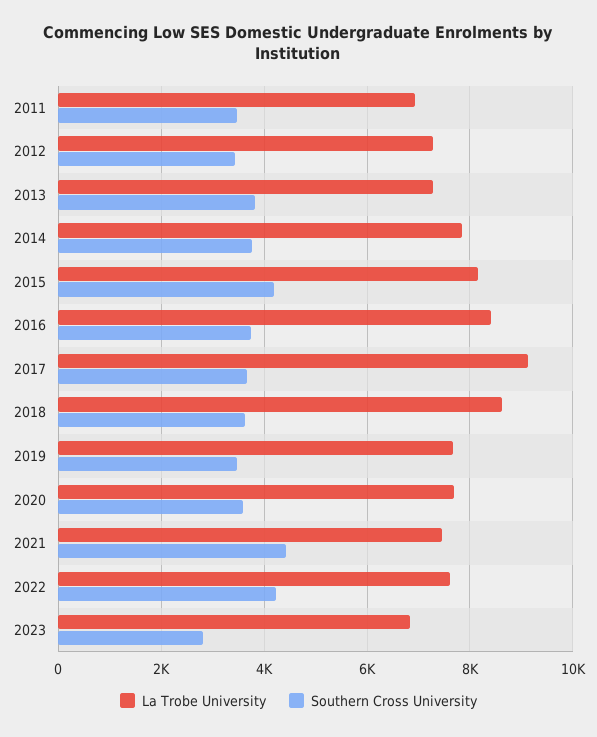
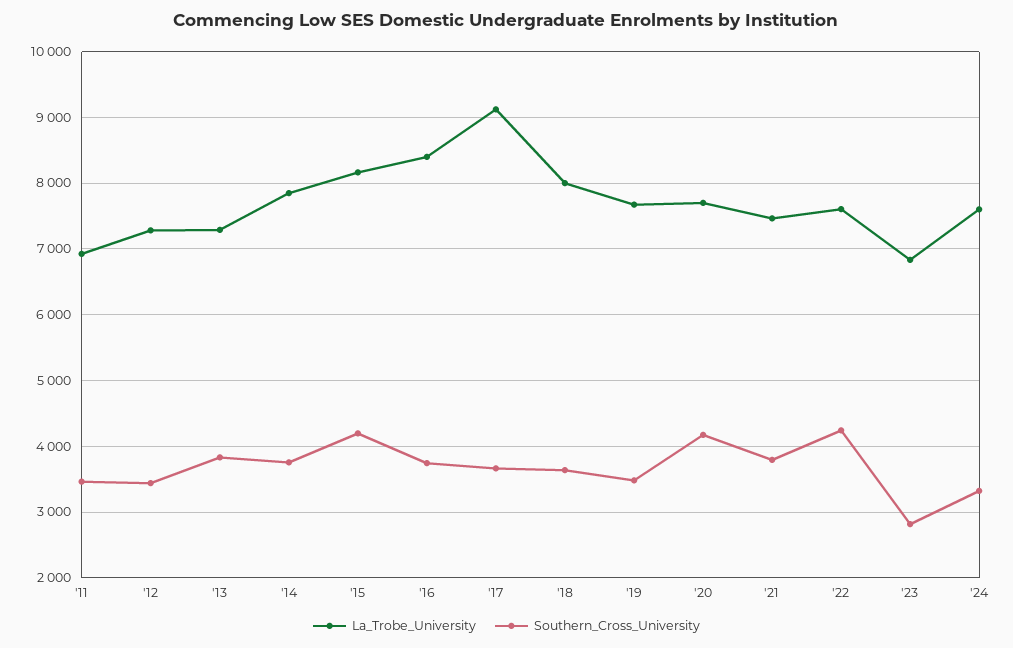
La Trobe University, 2018: 8600 -> 8000
Southern Cross University, 2020: 3600 -> 4200
Southern Cross University, 2021: 4400 -> 3800
La Trobe University, '24: none -> 7600
Southern Cross University, '24: none -> 3300

